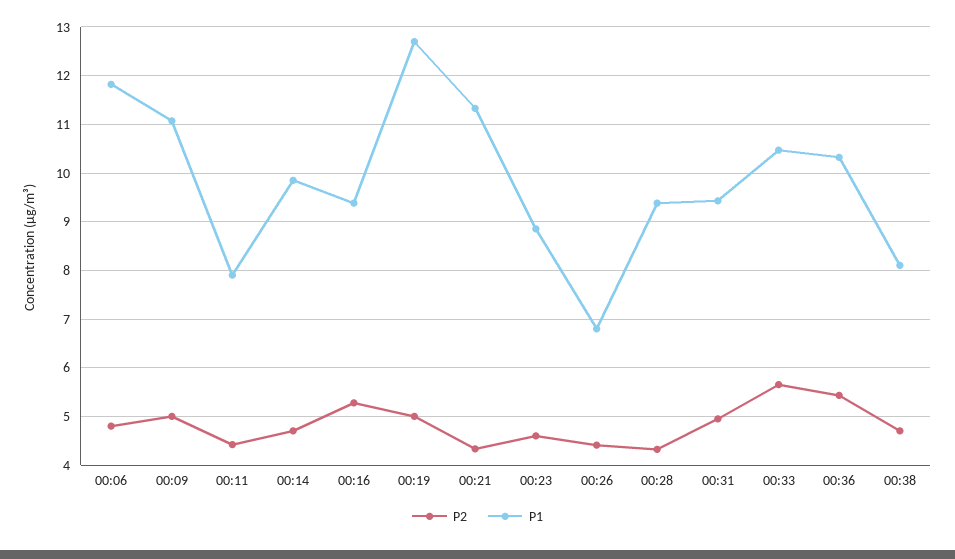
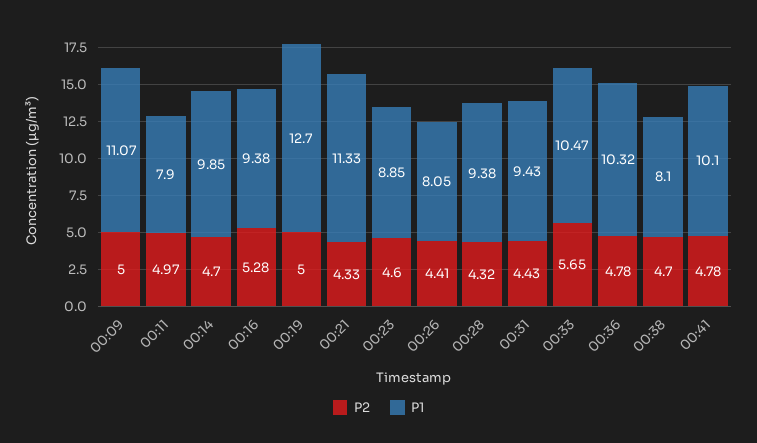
P2, 00:06: 4.8 -> none
P1, 00:06: 11.8 -> none
P2, 00:11: 4.4 -> 4.97
P1, 00:26: 6.8 -> 8.05
P2, 00:31: 5 -> 4.43
P2, 00:36: 5.4 -> 4.78
P2, 00:41: none -> 4.78
P1, 00:41: none -> 10.1

